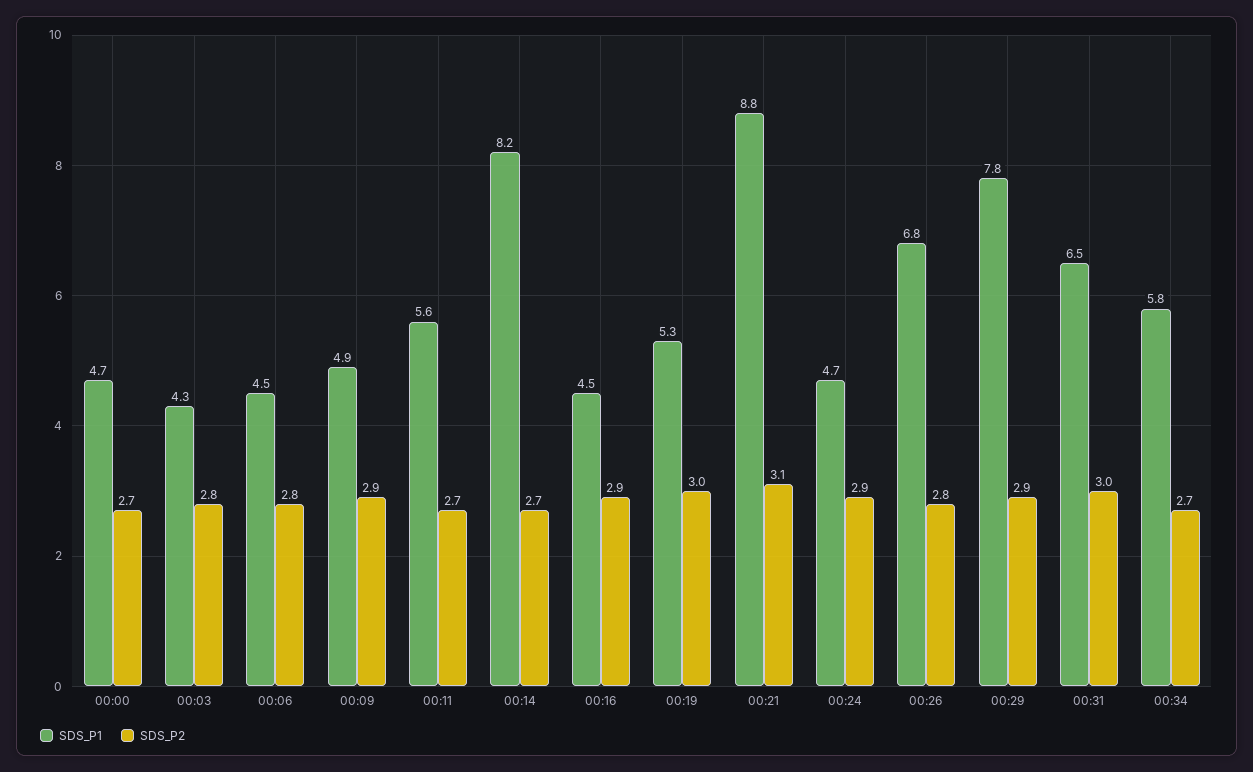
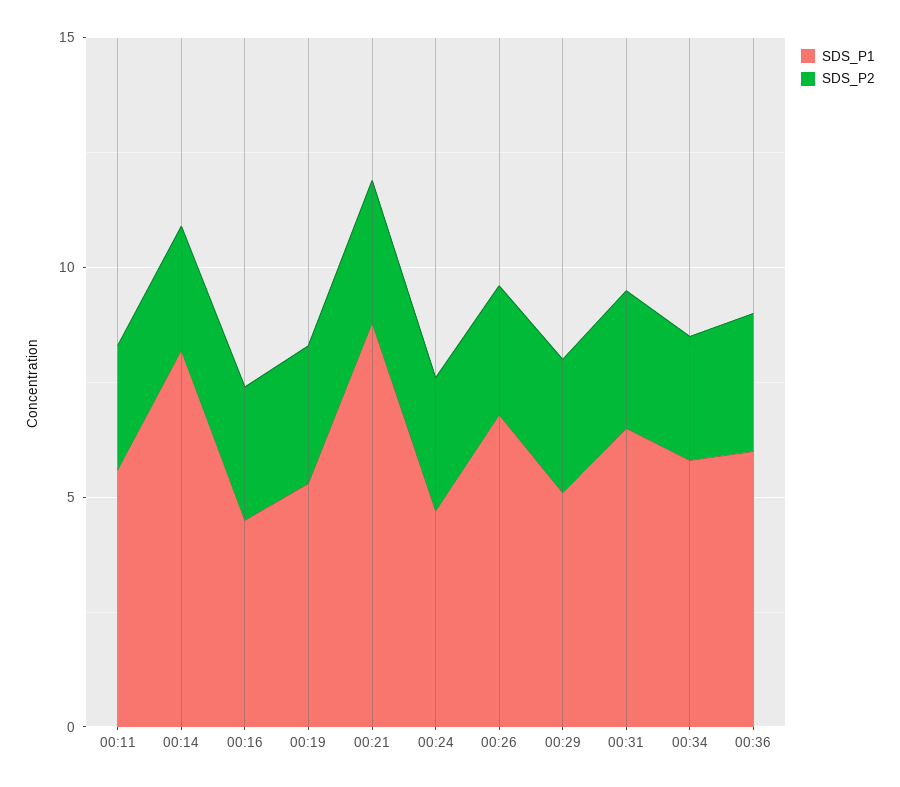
SDS_P1, 00:00: 4.7 -> none
SDS_P2, 00:00: 2.7 -> none
SDS_P1, 00:03: 4.3 -> none
SDS_P2, 00:03: 2.8 -> none
SDS_P1, 00:06: 4.5 -> none
SDS_P2, 00:06: 2.8 -> none
SDS_P1, 00:09: 4.9 -> none
SDS_P2, 00:09: 2.9 -> none
SDS_P1, 00:29: 7.8 -> 5
SDS_P1, 00:36: none -> 6
SDS_P2, 00:36: none -> 3

